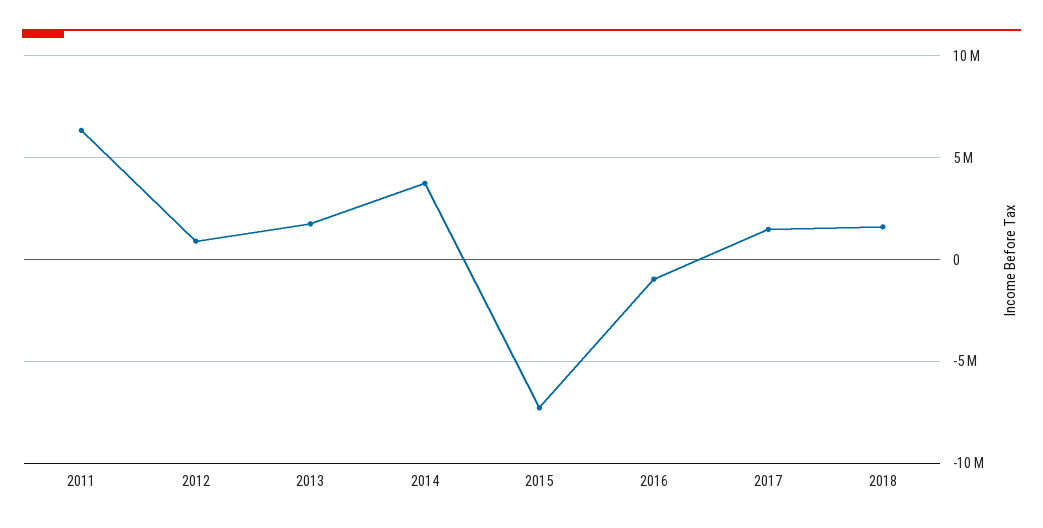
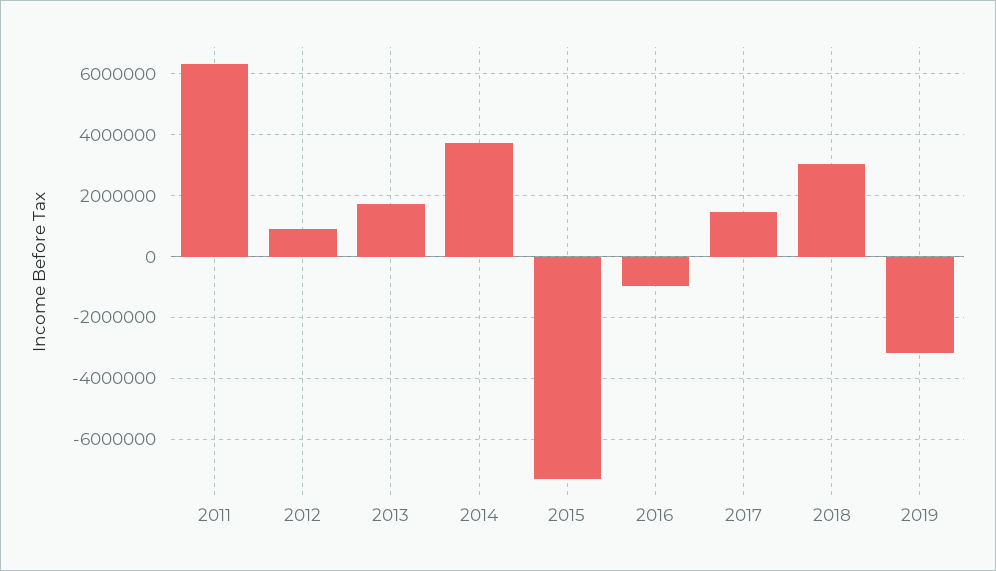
2018: 1500000 -> 3000000
2019: none -> -3200000

